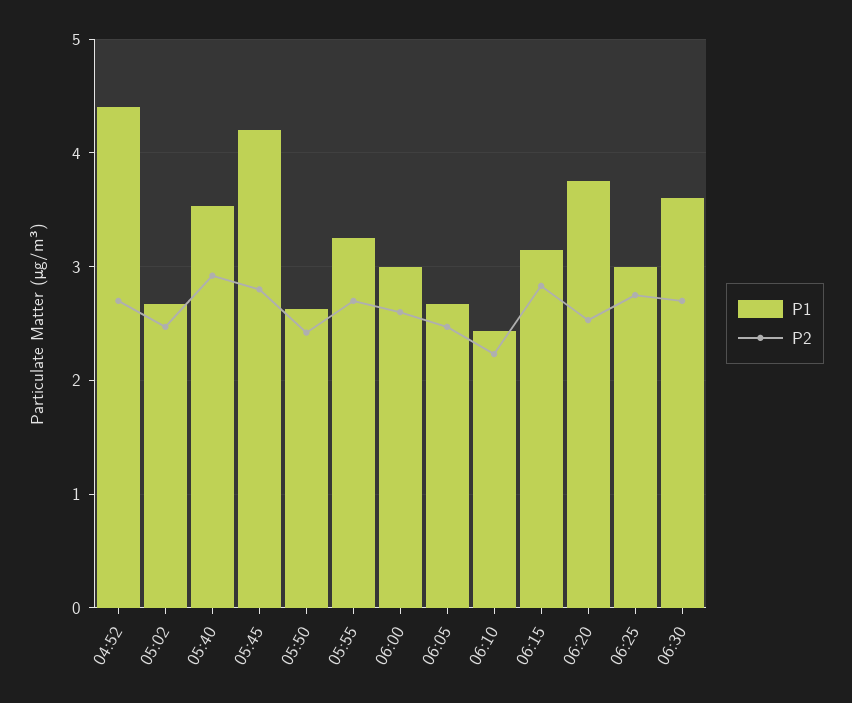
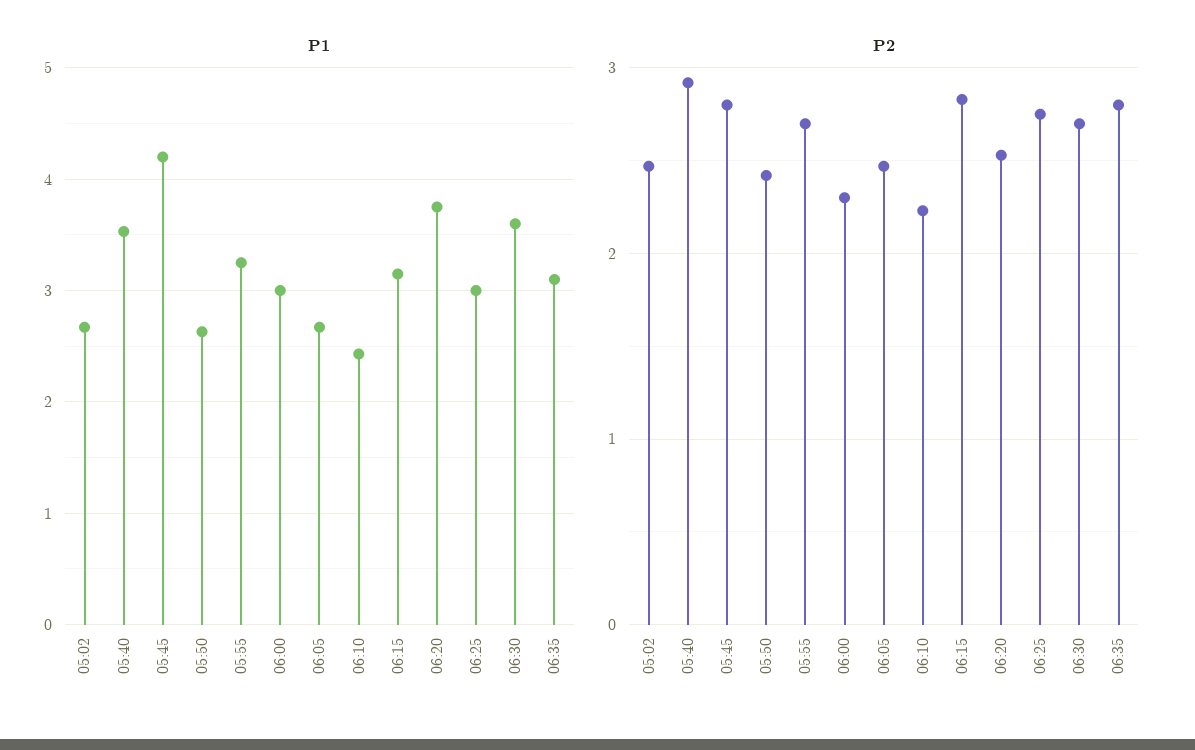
P1, 04:52: 4.4 -> none
P2, 04:52: 2.7 -> none
P2, 06:00: 2.6 -> 2.3
P1, 06:35: none -> 3.1
P2, 06:35: none -> 2.8

